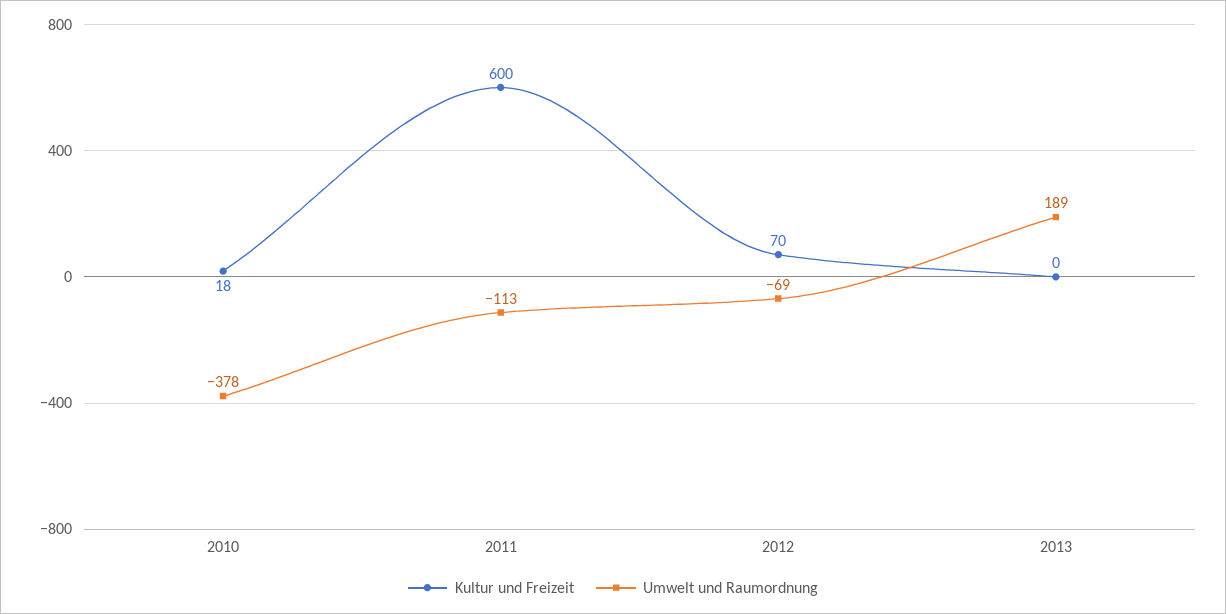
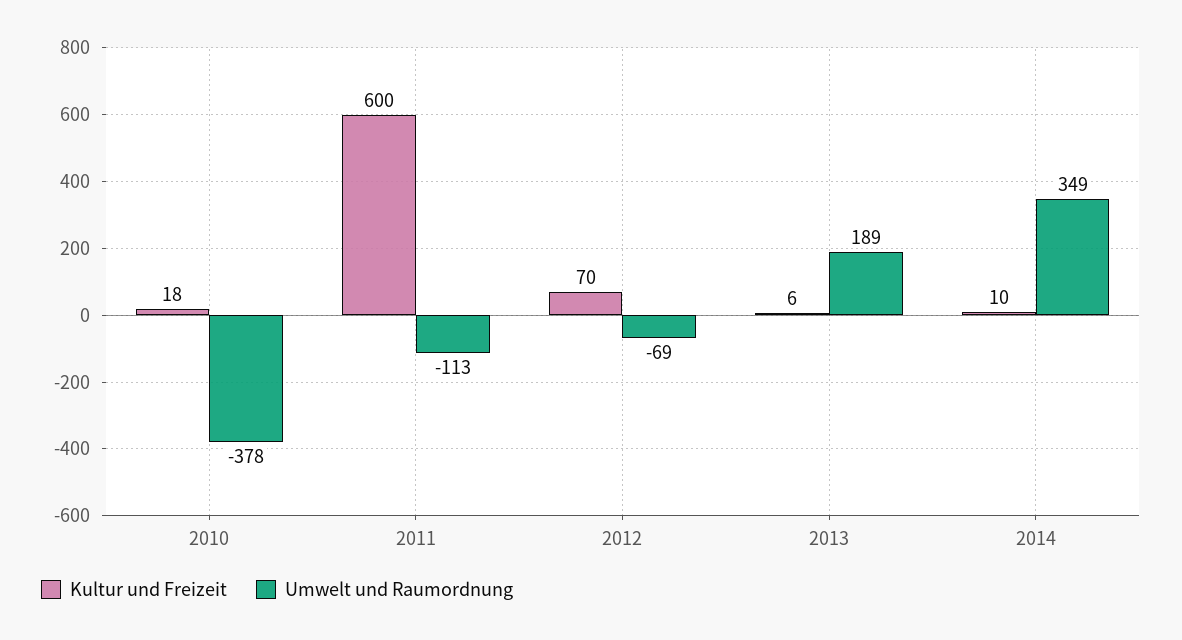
Kultur und Freizeit, 2013: 0 -> 6
Kultur und Freizeit, 2014: none -> 10
Umwelt und Raumordnung, 2014: none -> 349

